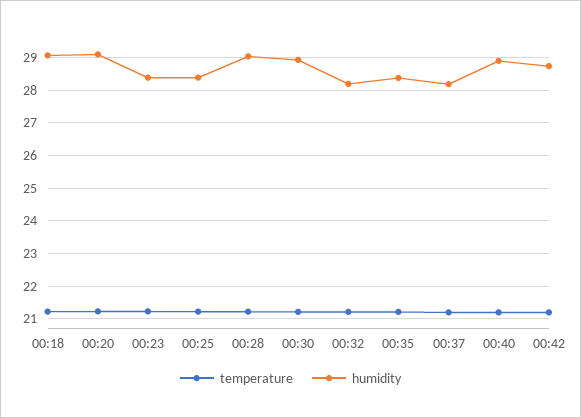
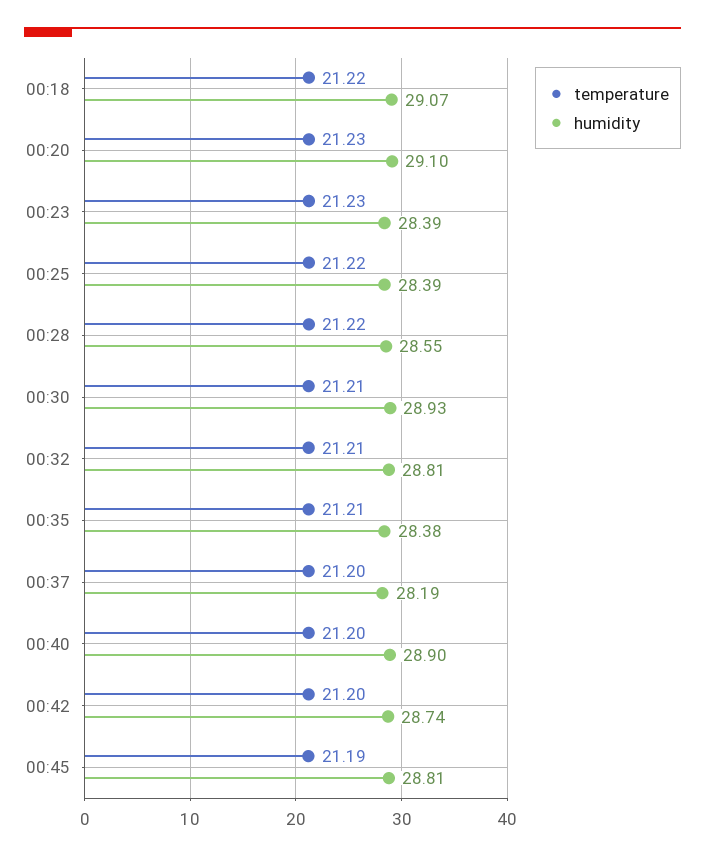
humidity, 00:28: 29 -> 28.55
humidity, 00:32: 28.2 -> 28.81
temperature, 00:45: none -> 21.19
humidity, 00:45: none -> 28.81

